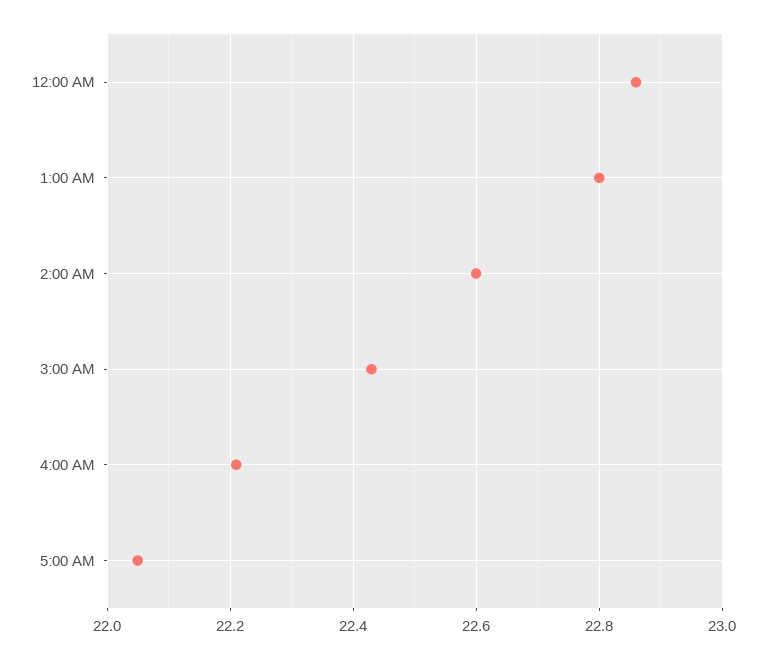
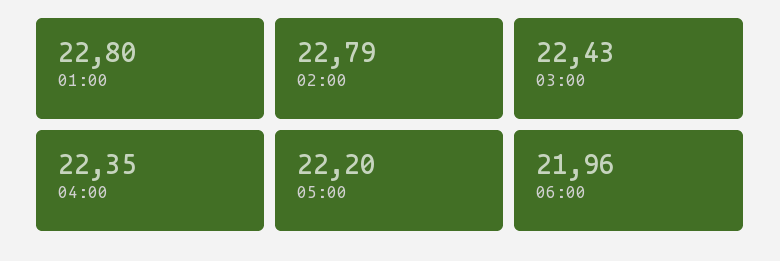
12:00 AM: 22.85 -> none
2:00 AM: 22.6 -> 22.79
4:00 AM: 22.2 -> 22.35
5:00 AM: 22.05 -> 22.2
06:00: none -> 21.96

